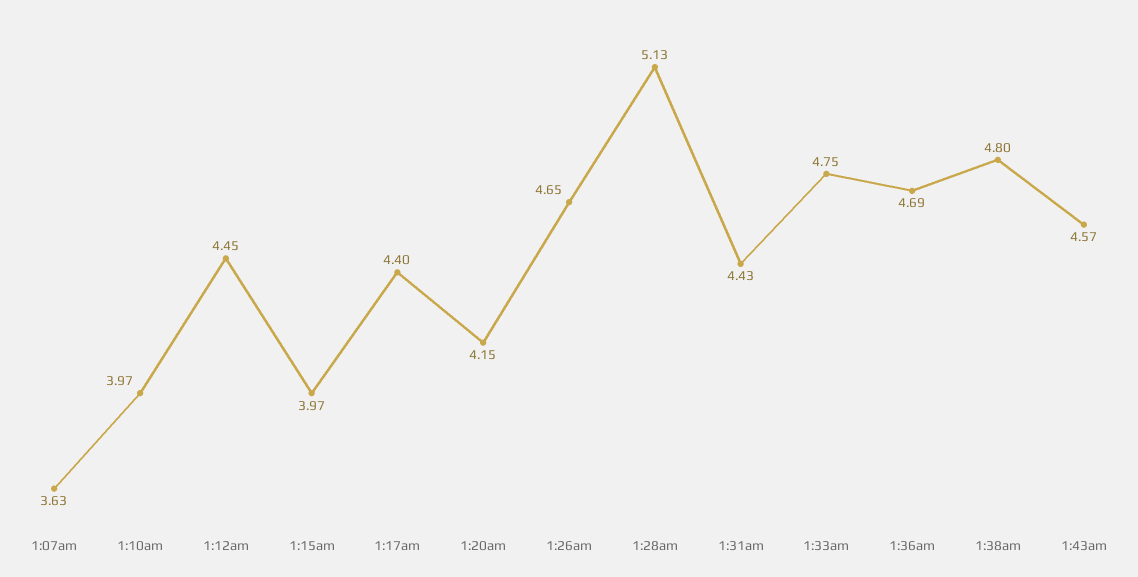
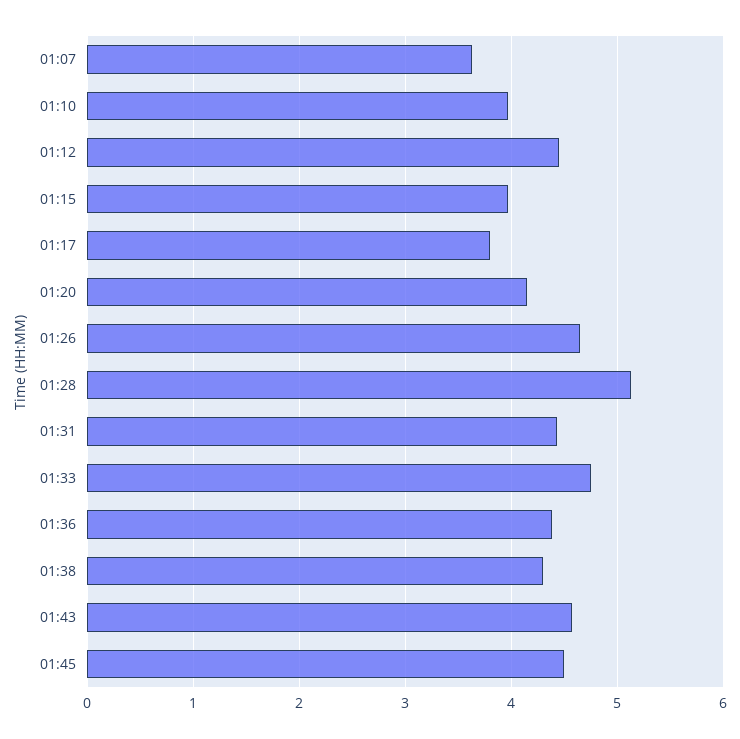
1:17am: 4.4 -> 3.8
1:36am: 4.69 -> 4.4
1:38am: 4.8 -> 4.3
01:45: none -> 4.5

